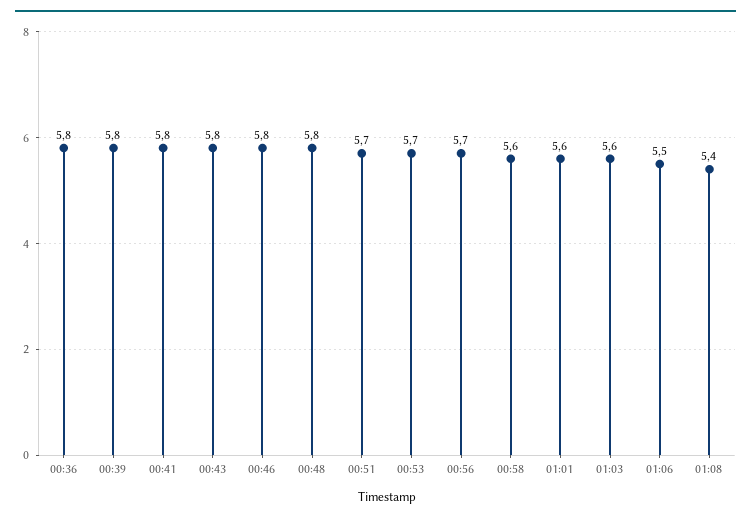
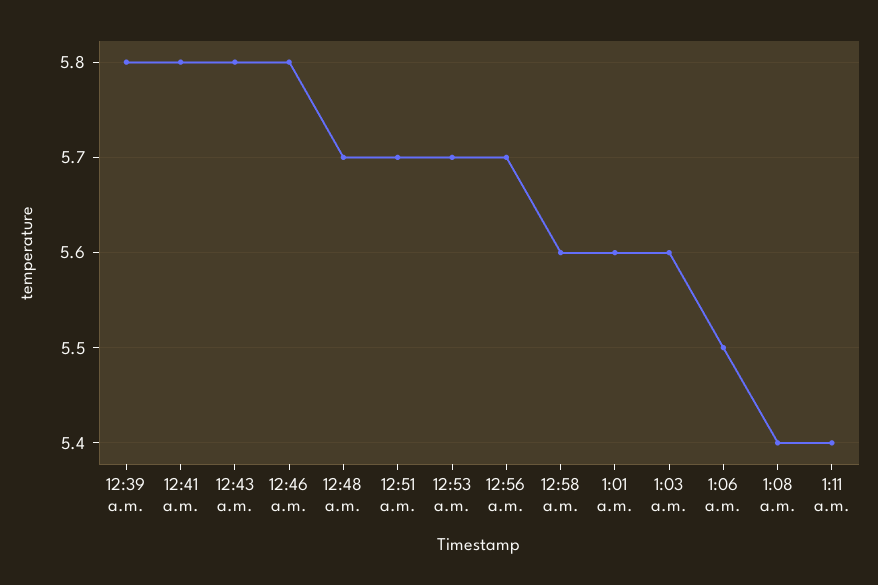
00:36: 5.8 -> none
00:48: 5.8 -> 5.7
1:11 a.m.: none -> 5.4

